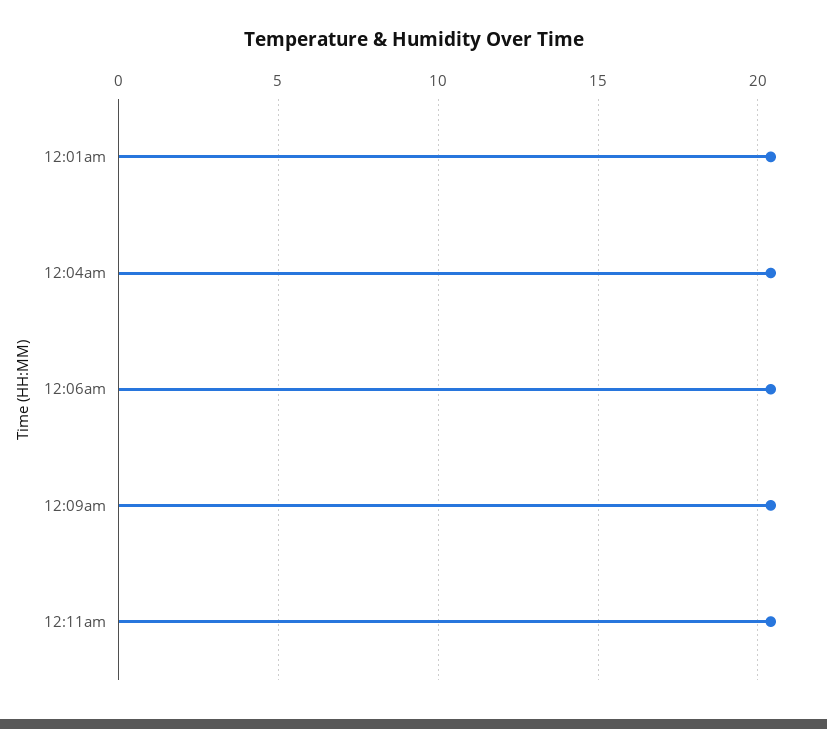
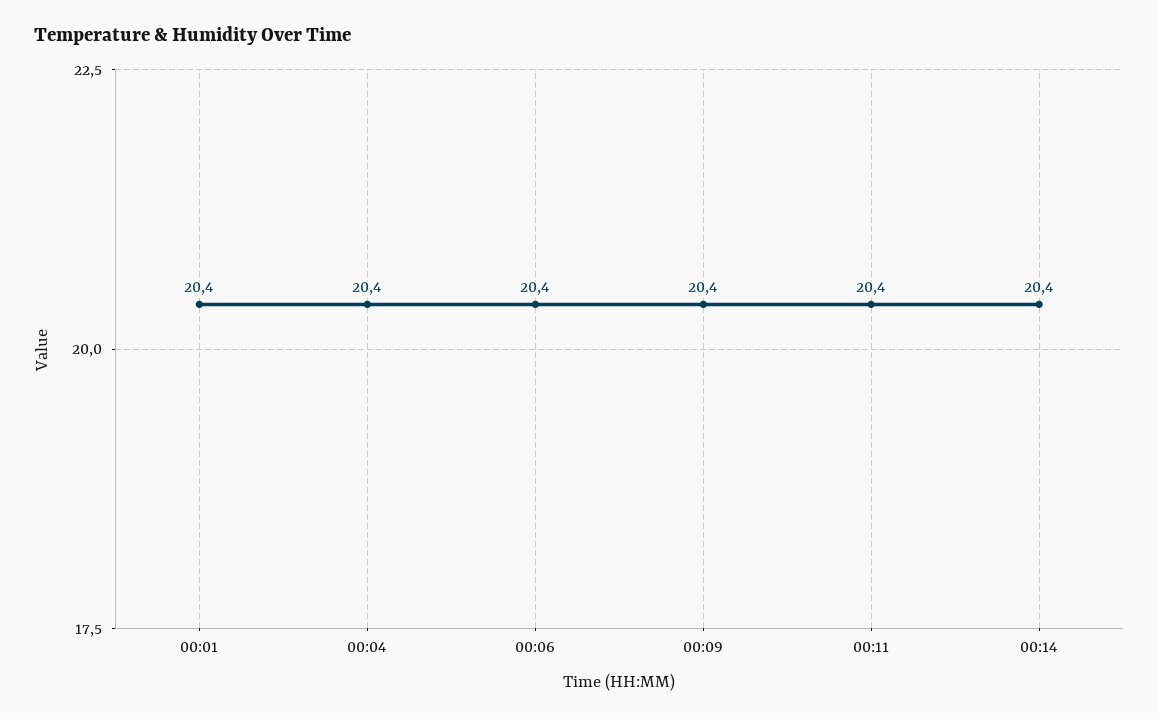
00:14: none -> 20.4

